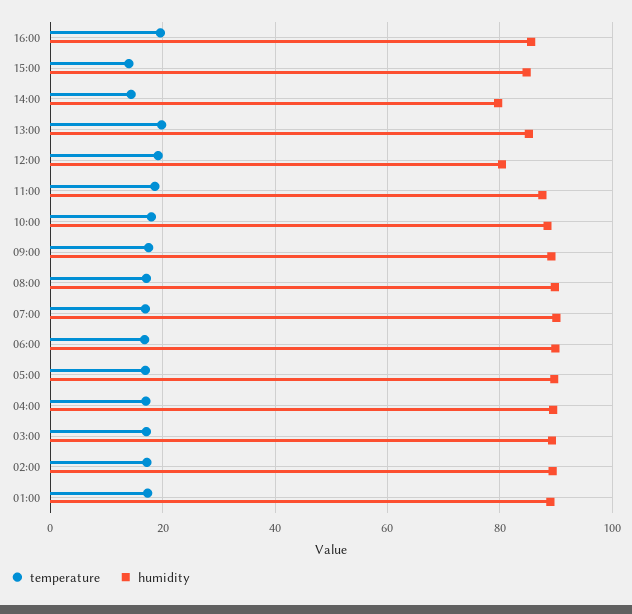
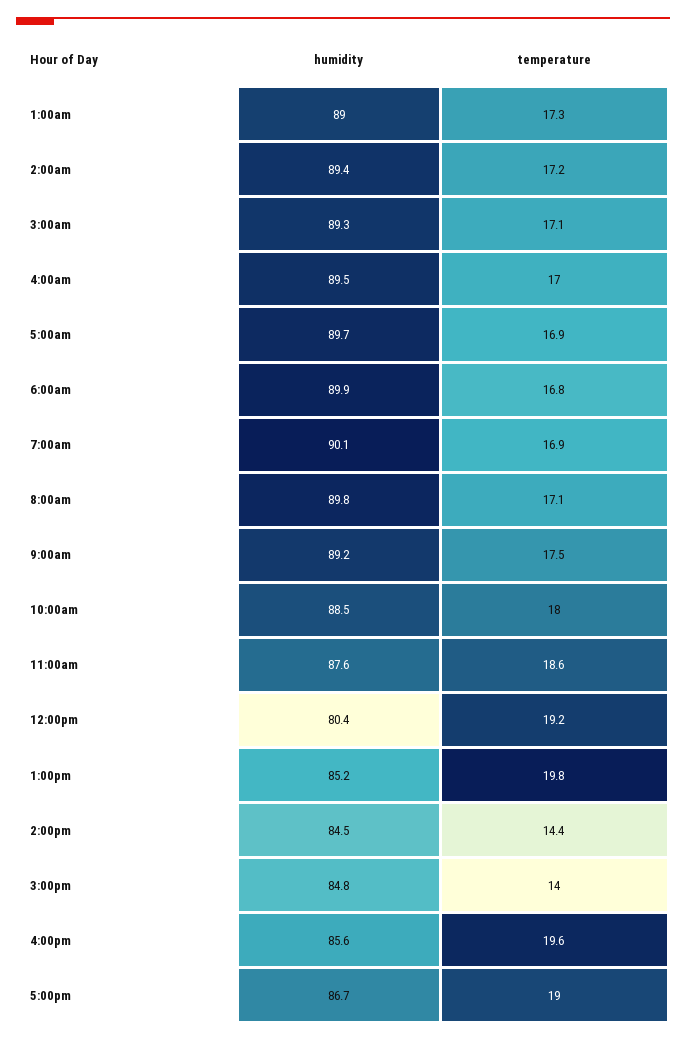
humidity, 14:00: 80 -> 84.5
humidity, 5:00pm: none -> 86.7
temperature, 5:00pm: none -> 19

